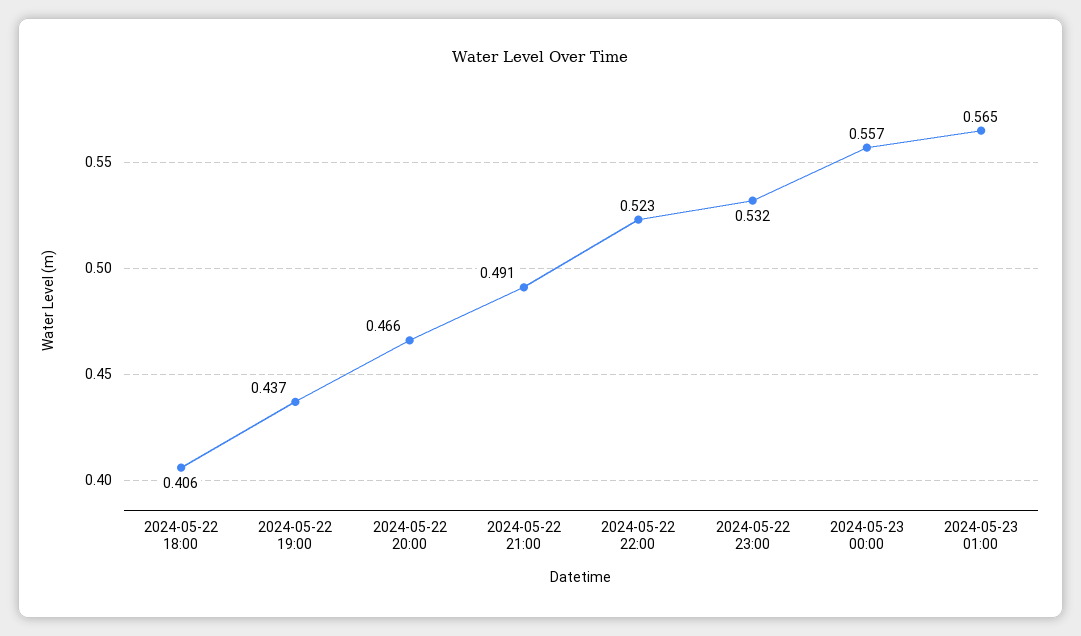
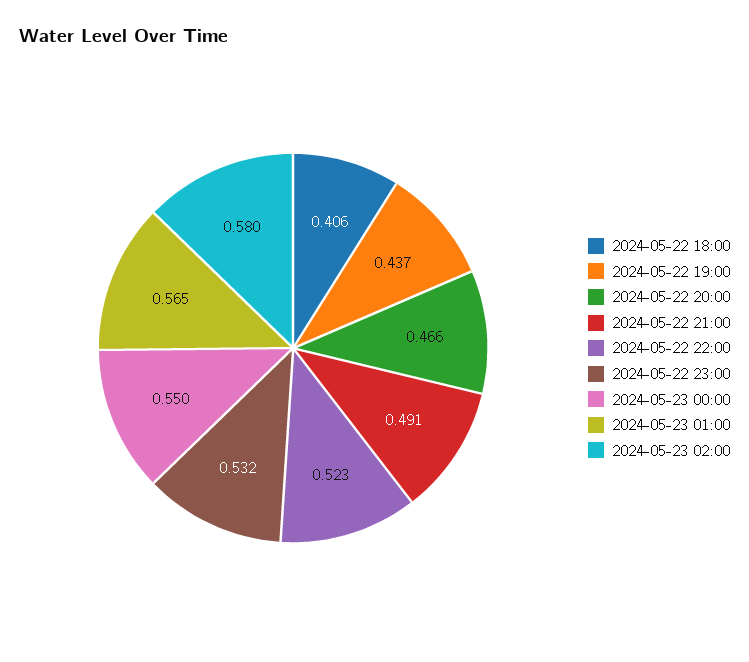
2024-05-23 00:00: 0.557 -> 0.55
2024-05-23 02:00: none -> 0.58

